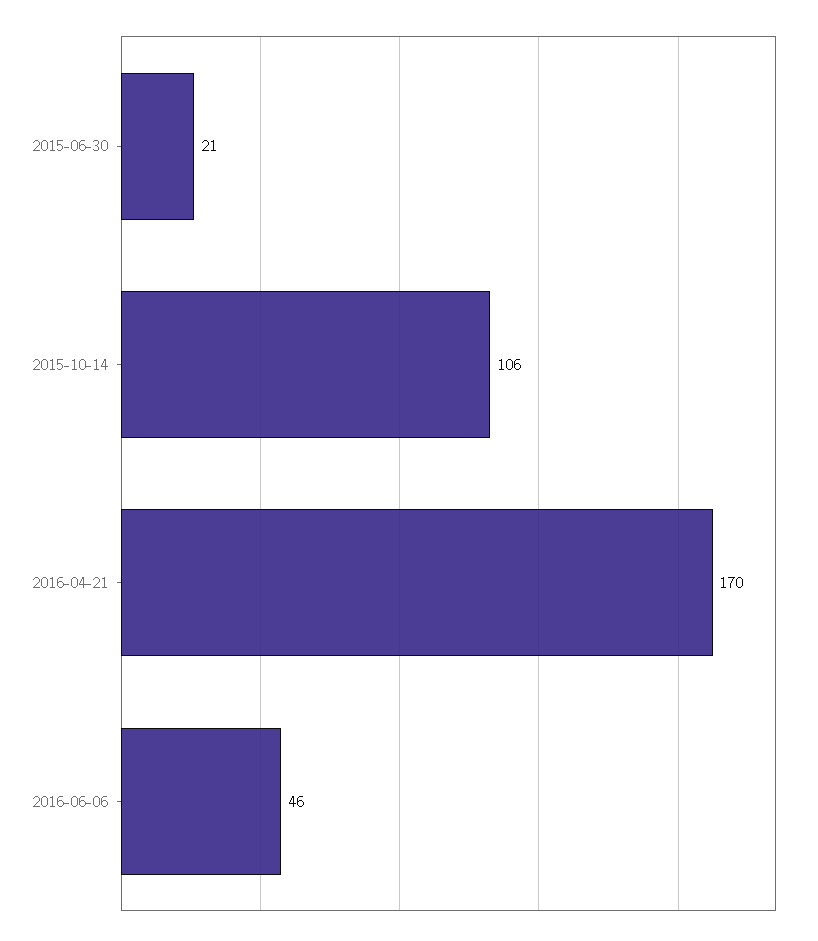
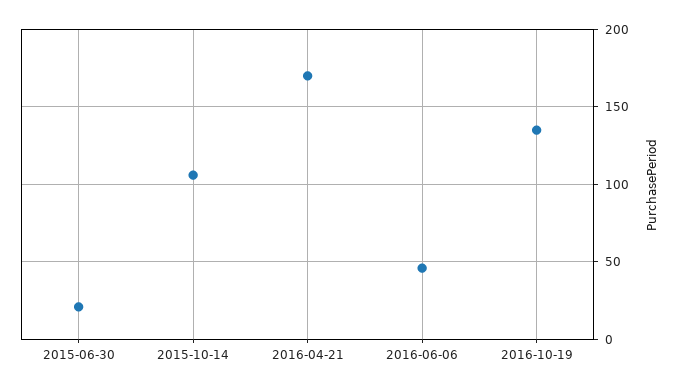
2016-10-19: none -> 135

